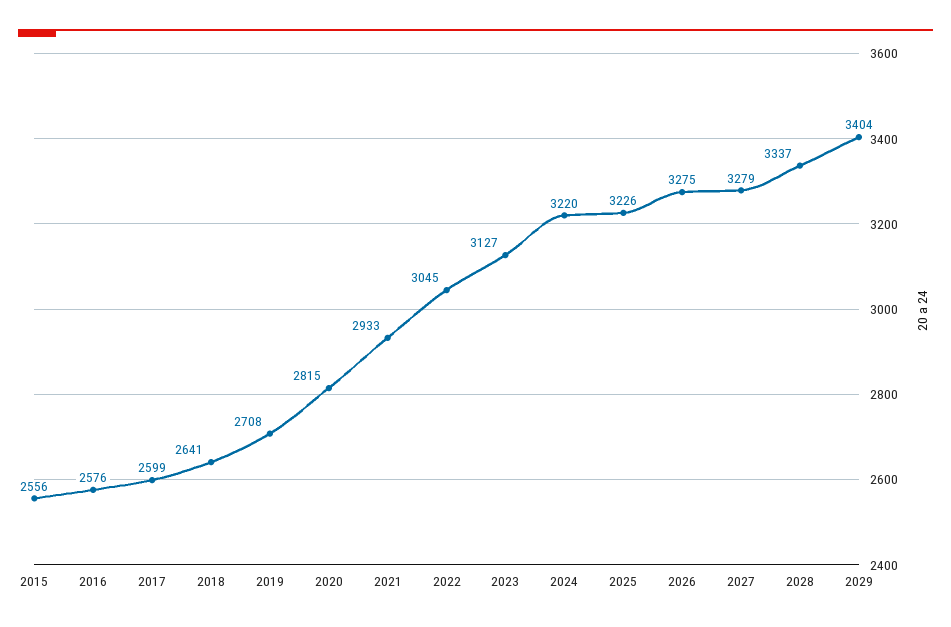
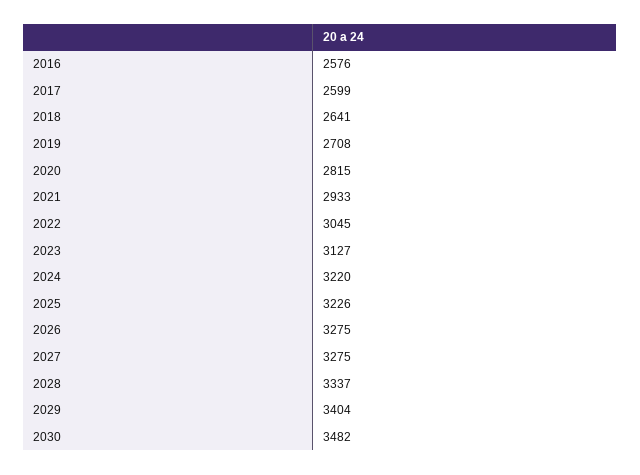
2015: 2556 -> none
2027: 3279 -> 3275
2030: none -> 3482

